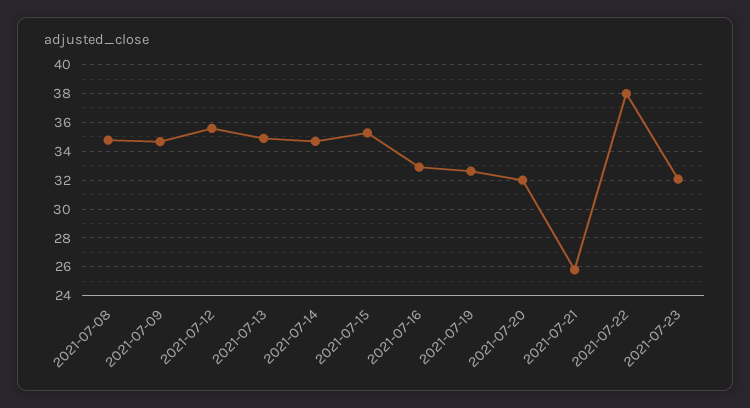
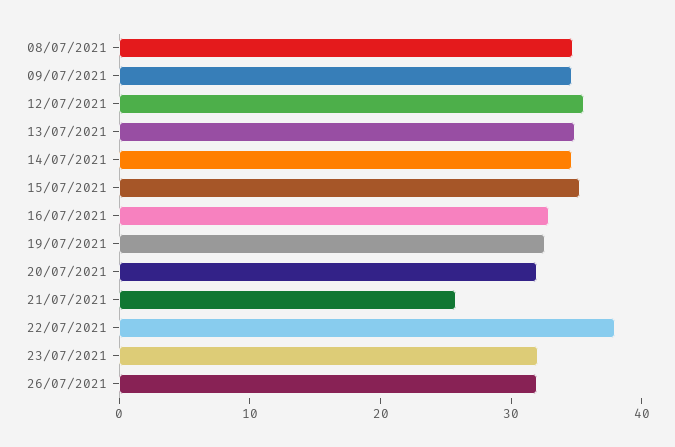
26/07/2021: none -> 32

